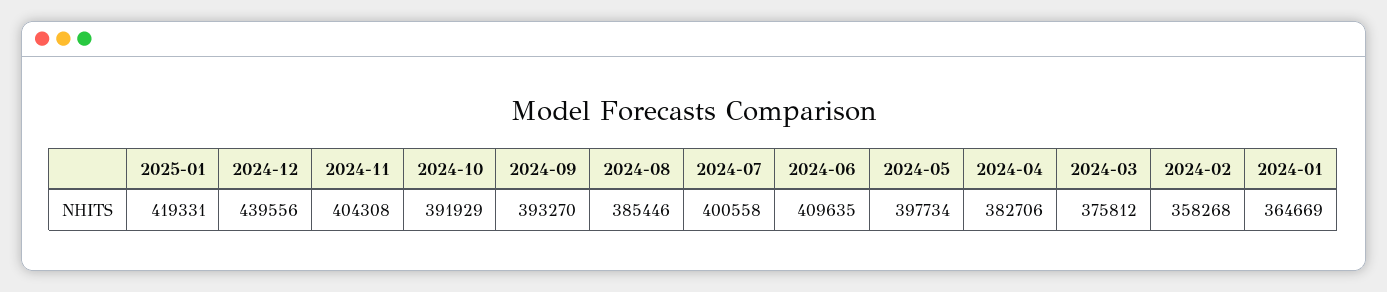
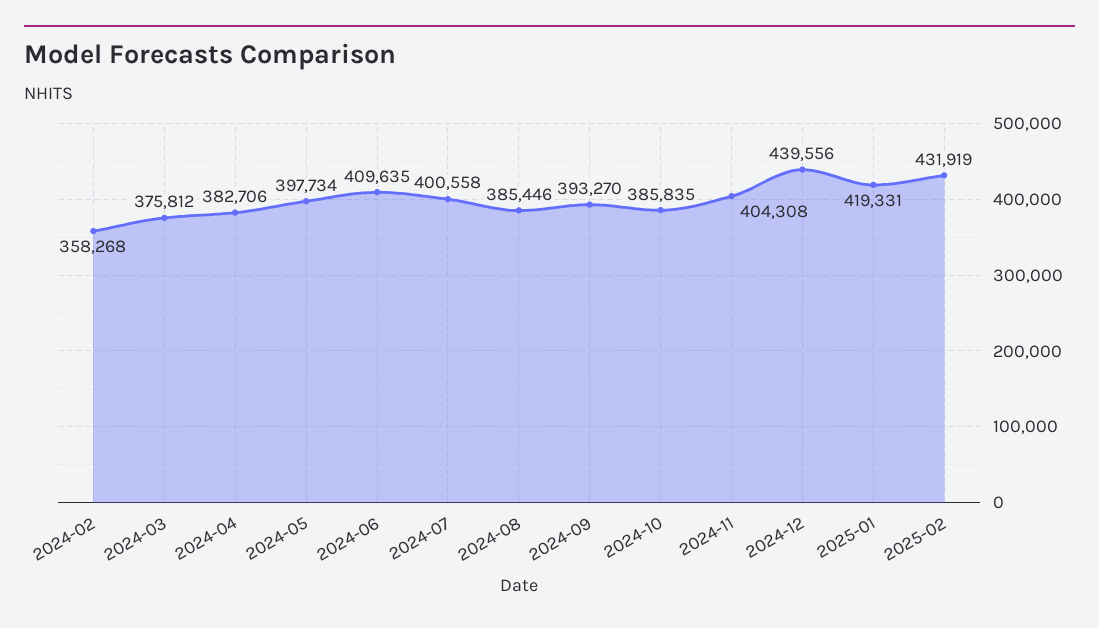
2024-10: 391929 -> 385835
2024-01: 364669 -> none
2025-02: none -> 431919

